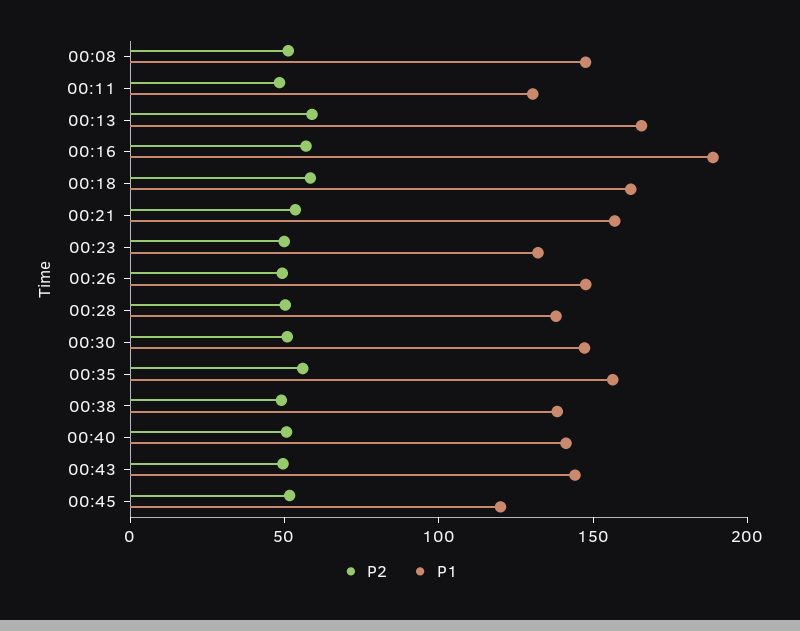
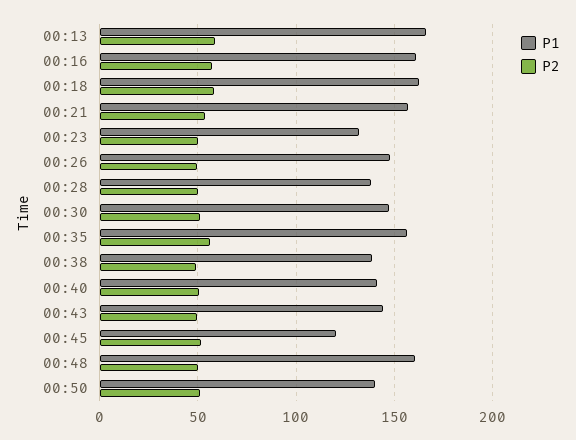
P2, 00:08: 50 -> none
P1, 00:08: 150 -> none
P2, 00:11: 50 -> none
P1, 00:11: 130 -> none
P1, 00:16: 190 -> 160
P1, 00:48: none -> 160
P2, 00:48: none -> 50
P1, 00:50: none -> 140
P2, 00:50: none -> 50

